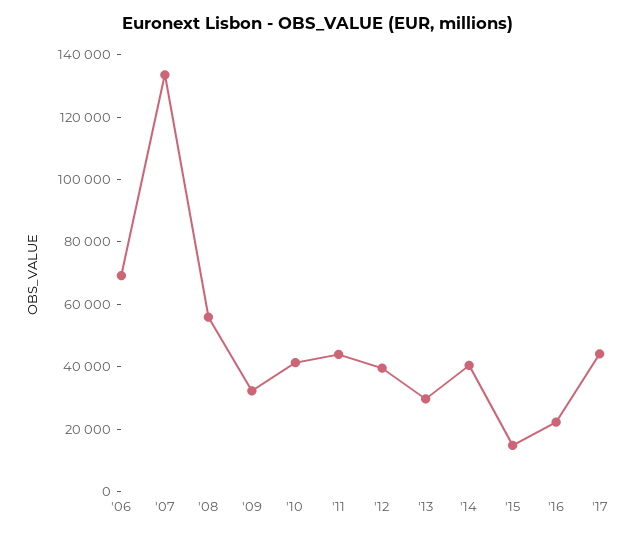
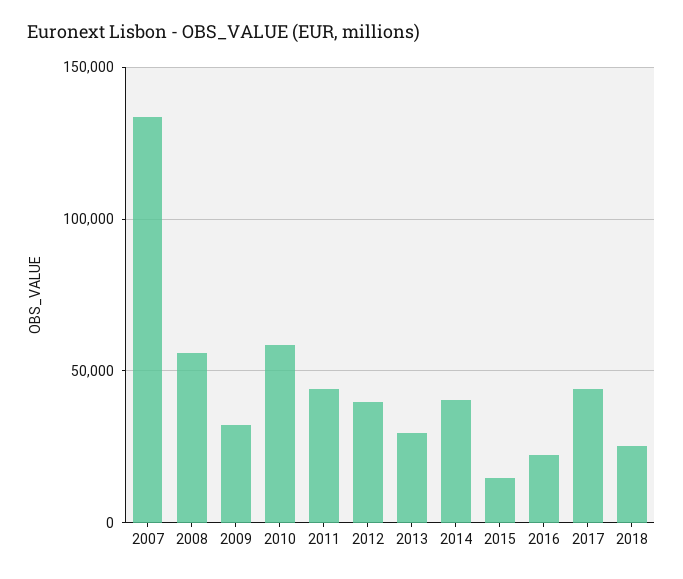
'06: 70000 -> none
'10: 40000 -> 60000
2018: none -> 25000

